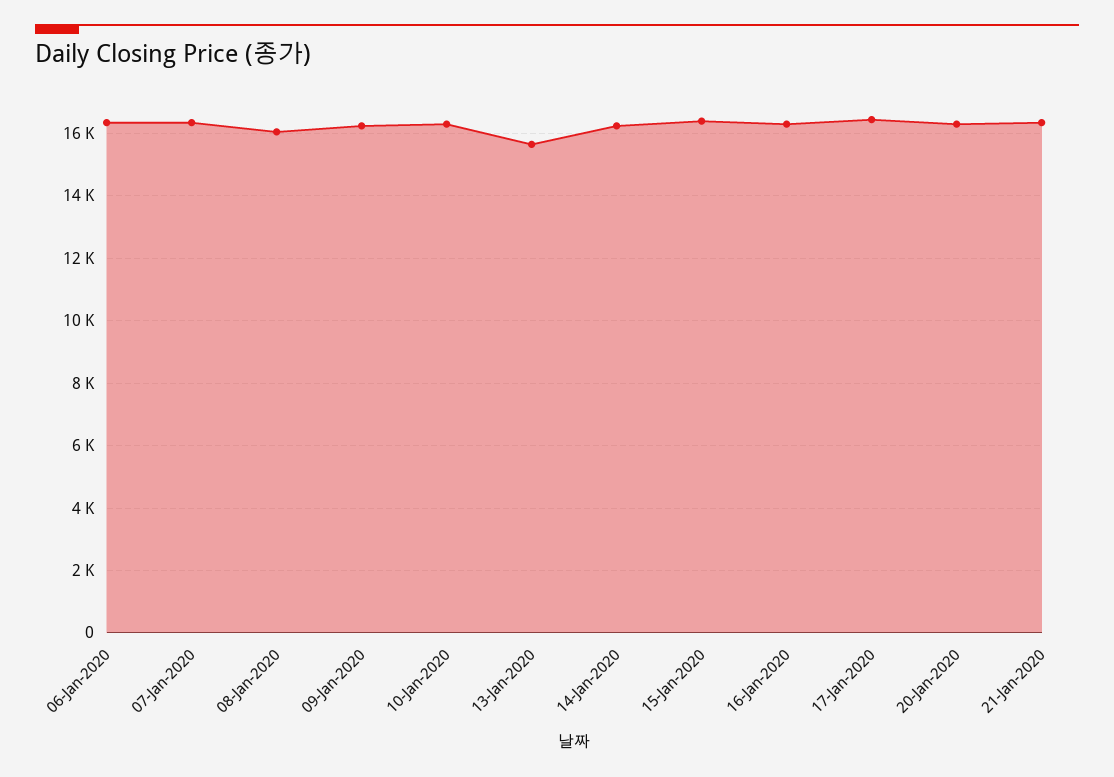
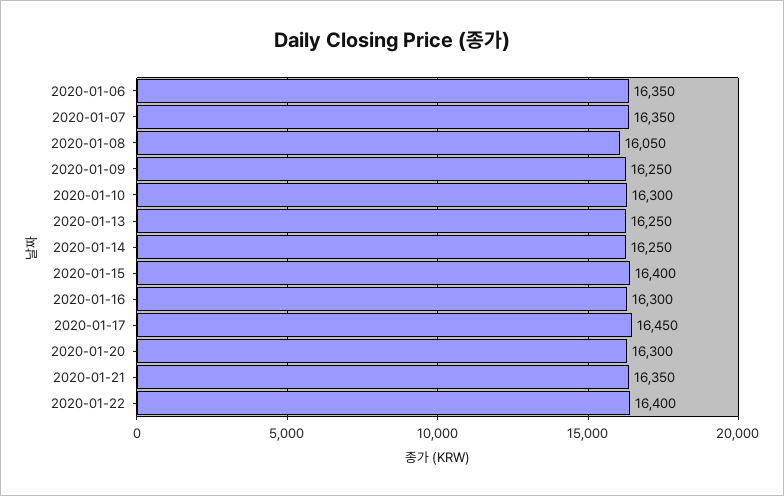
13-Jan-2020: 15600 -> 16250
2020-01-22: none -> 16400

